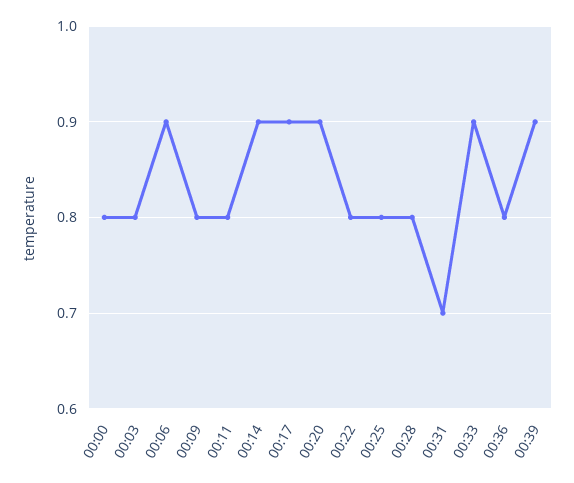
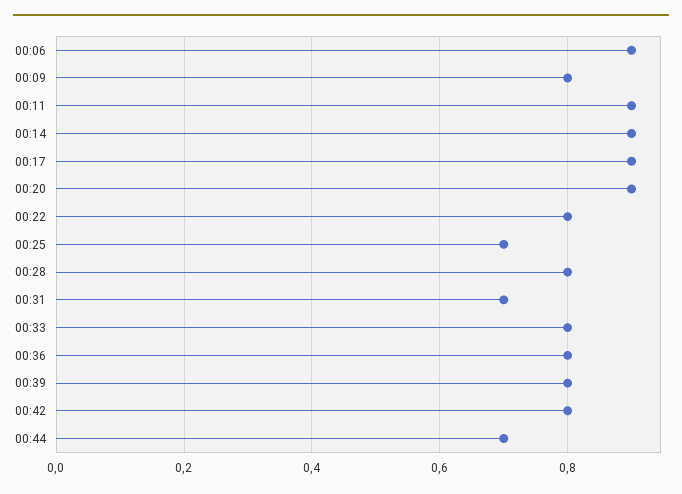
00:00: 0.8 -> none
00:03: 0.8 -> none
00:11: 0.8 -> 0.9
00:25: 0.8 -> 0.7
00:33: 0.9 -> 0.8
00:39: 0.9 -> 0.8
00:42: none -> 0.8
00:44: none -> 0.7

